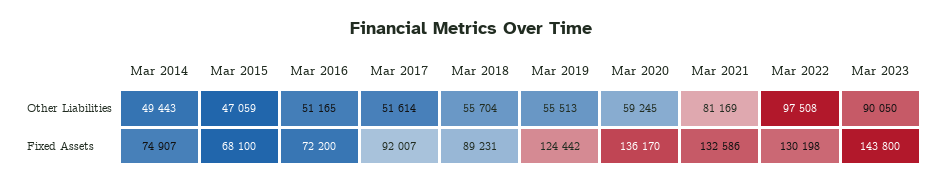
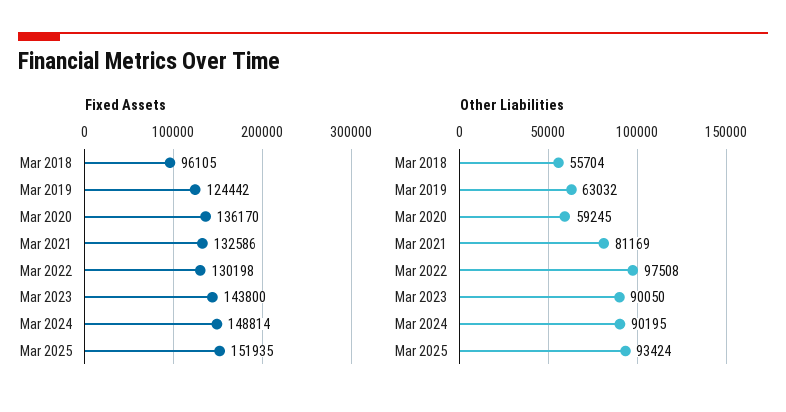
Other Liabilities, Mar 2014: 49443 -> none
Other Liabilities, Mar 2015: 47059 -> none
Other Liabilities, Mar 2016: 51165 -> none
Other Liabilities, Mar 2017: 51614 -> none
Other Liabilities, Mar 2019: 55513 -> 63032
Fixed Assets, Mar 2014: 74907 -> none
Fixed Assets, Mar 2015: 68100 -> none
Fixed Assets, Mar 2016: 72200 -> none
Fixed Assets, Mar 2017: 92007 -> none
Fixed Assets, Mar 2018: 89231 -> 96105
Fixed Assets, Mar 2024: none -> 148814
Fixed Assets, Mar 2025: none -> 151935
Other Liabilities, Mar 2024: none -> 90195
Other Liabilities, Mar 2025: none -> 93424

